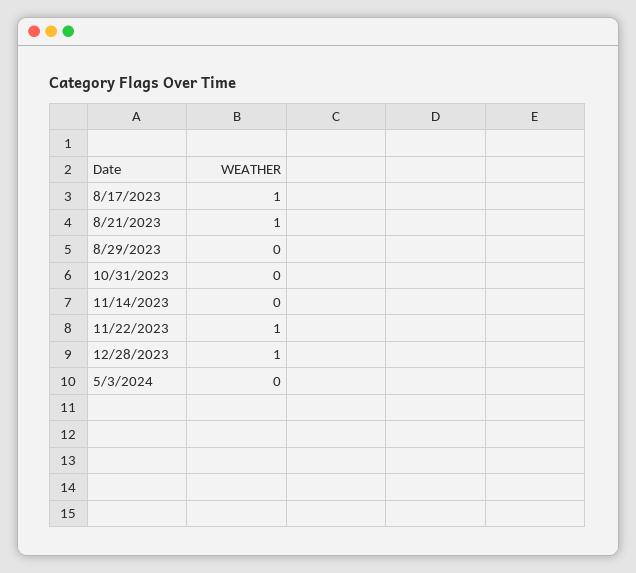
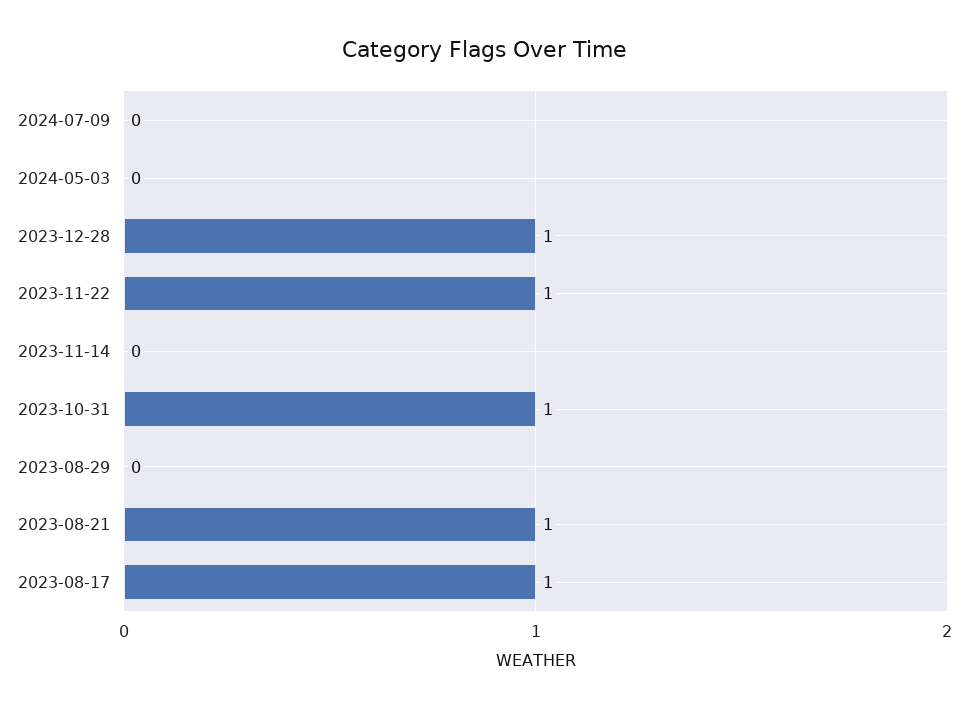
10/31/2023: 0 -> 1
2024-07-09: none -> 0

